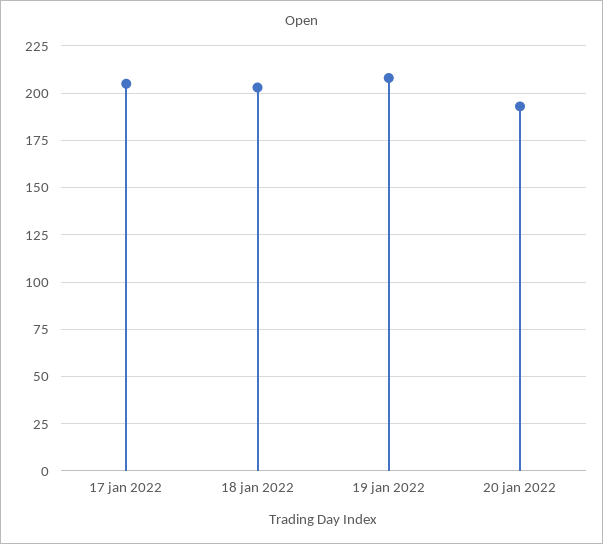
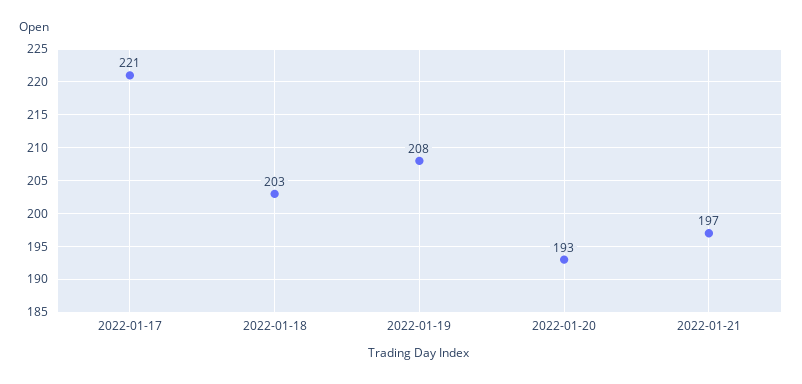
17 jan 2022: 205 -> 221
2022-01-21: none -> 197

